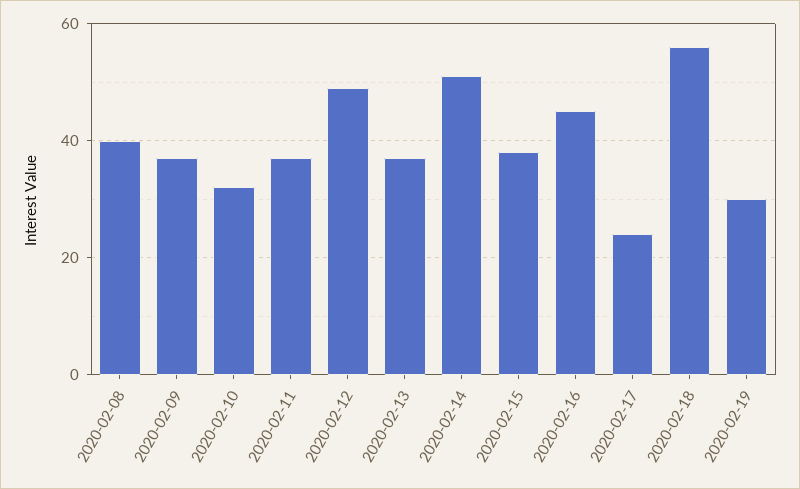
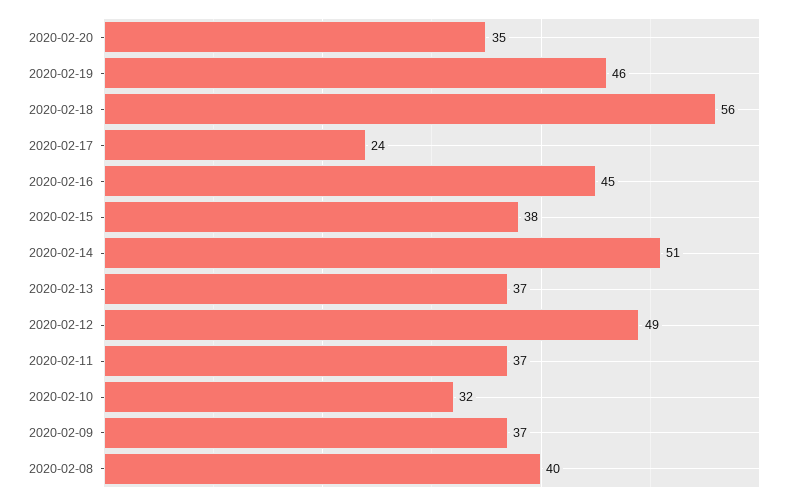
2020-02-19: 30 -> 46
2020-02-20: none -> 35

